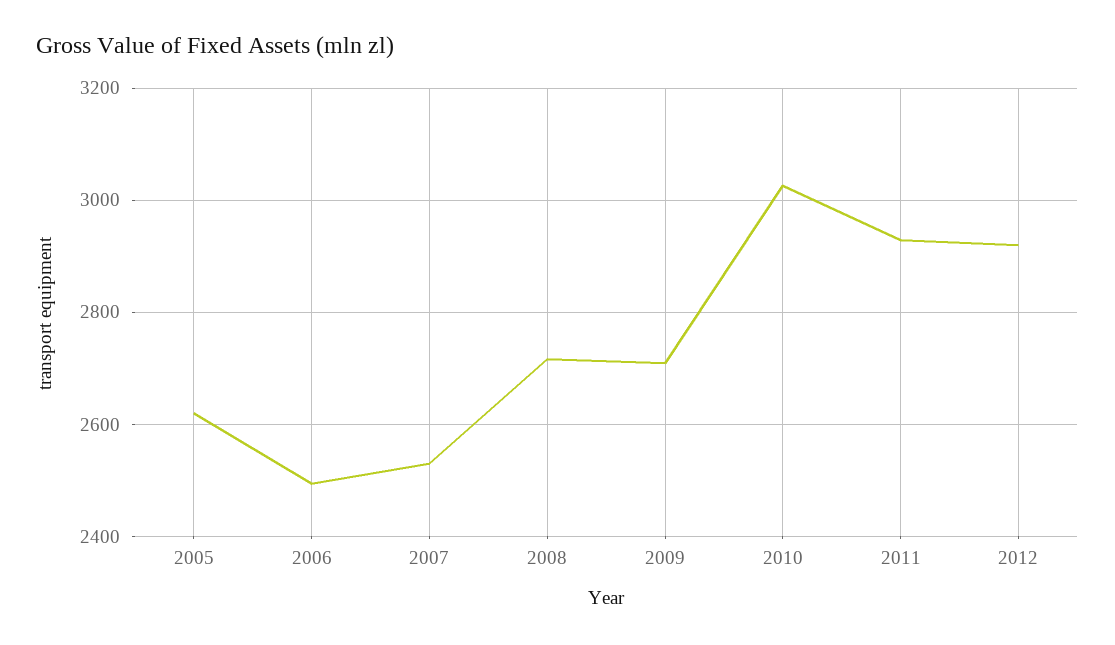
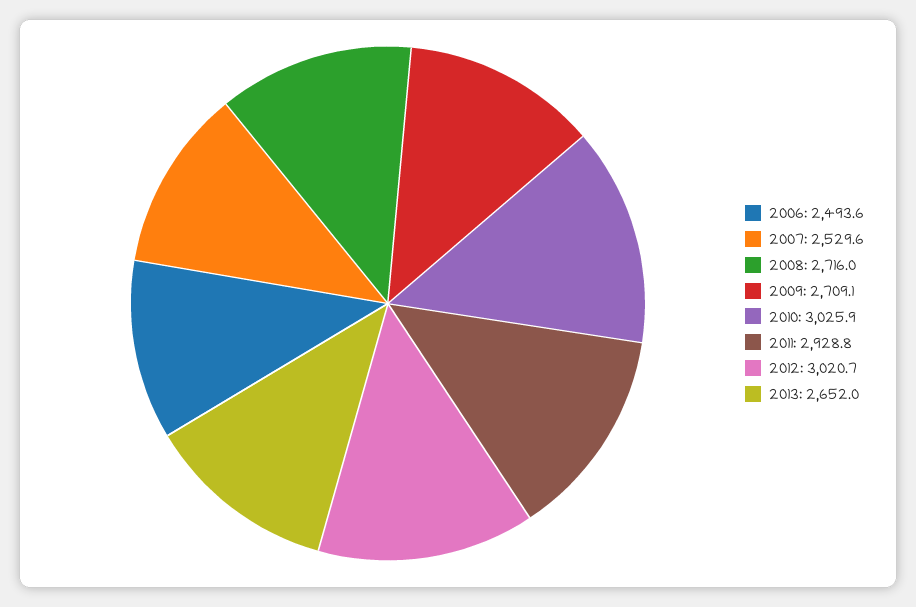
2005: 2620 -> none
2012: 2920 -> 3020.7
2013: none -> 2652

